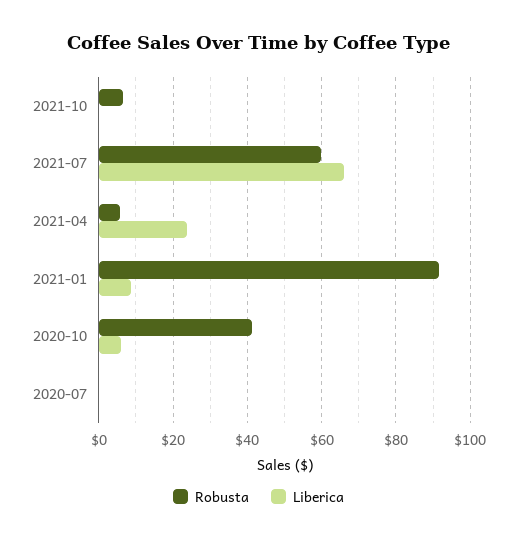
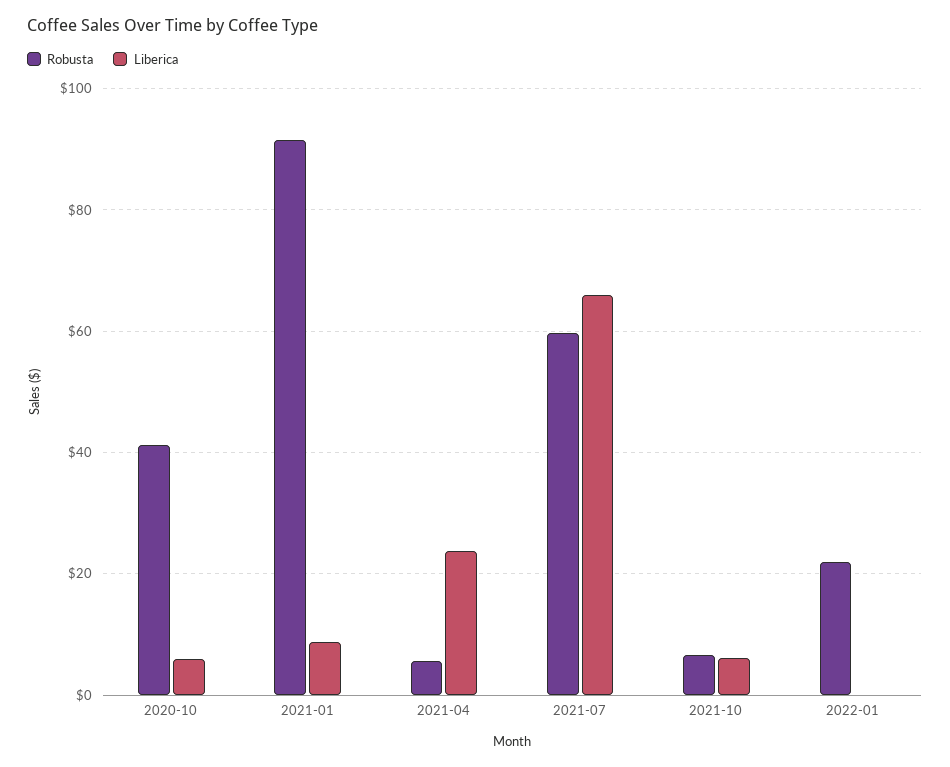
Liberica, 2021-10: 0 -> 6
Robusta, 2020-07: 0 -> none
Liberica, 2020-07: 0 -> none
Robusta, 2022-01: none -> 22
Liberica, 2022-01: none -> 0

